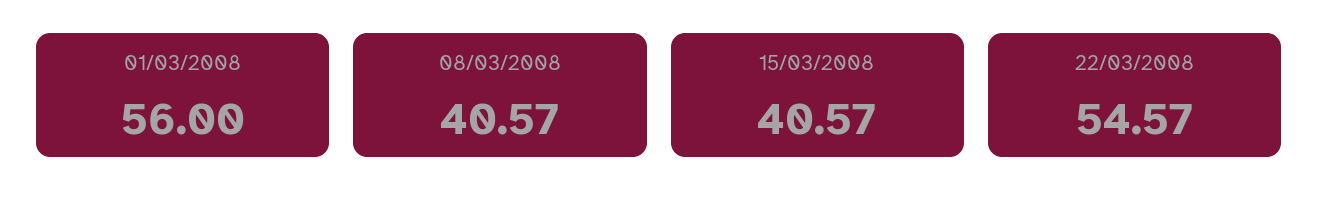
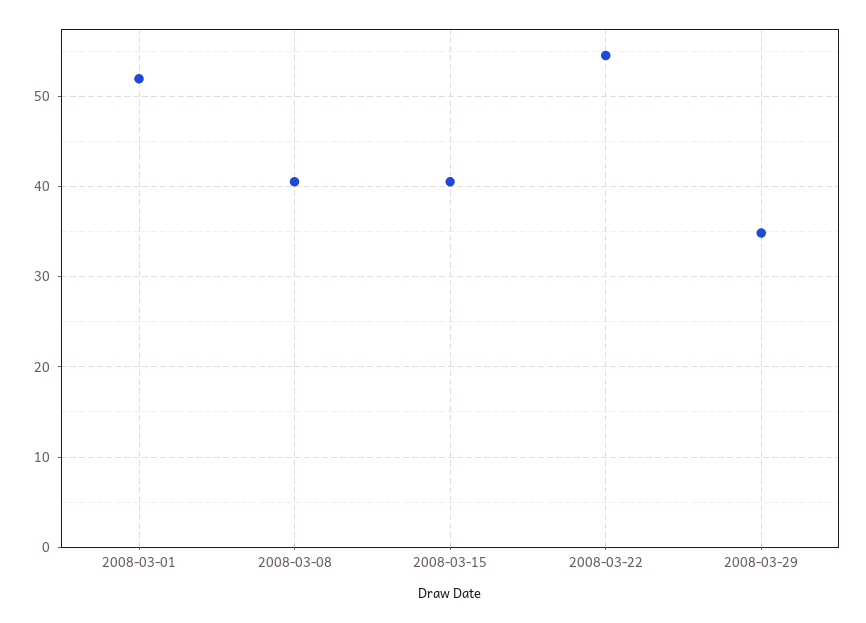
01/03/2008: 56 -> 52
2008-03-29: none -> 35

